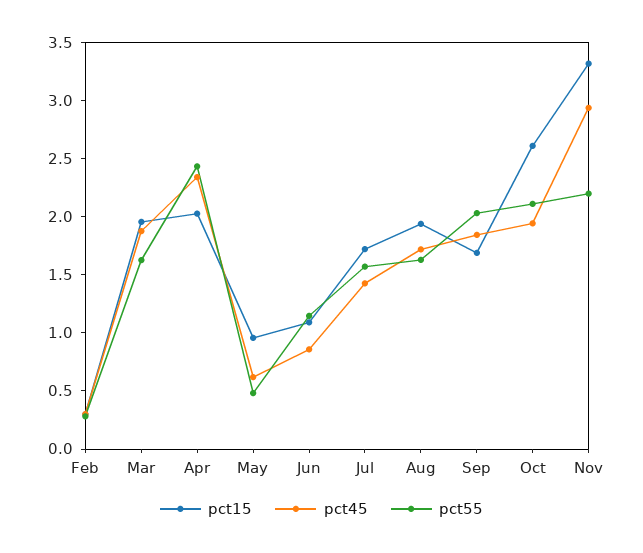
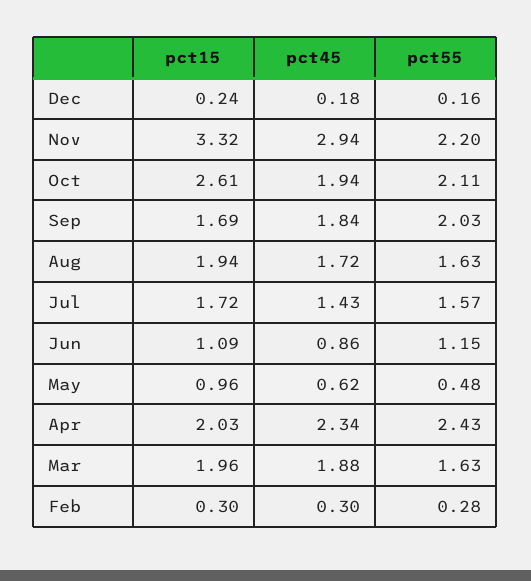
pct15, Dec: none -> 0.24
pct45, Dec: none -> 0.18
pct55, Dec: none -> 0.16

